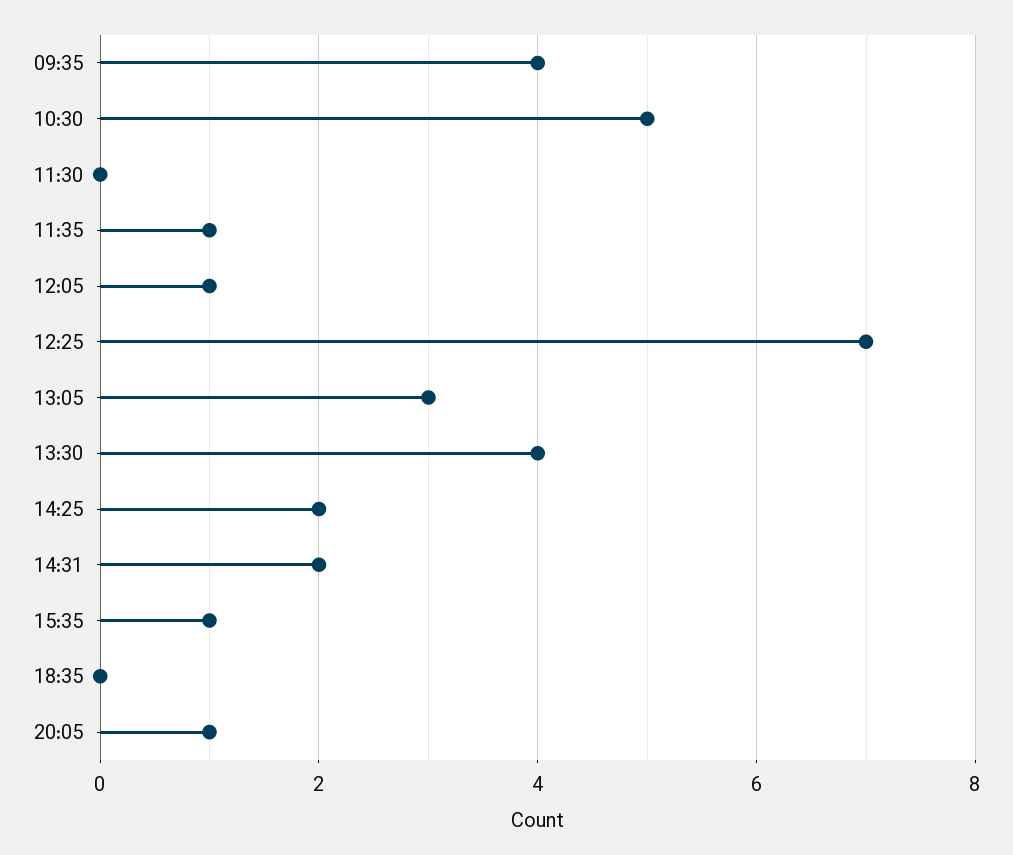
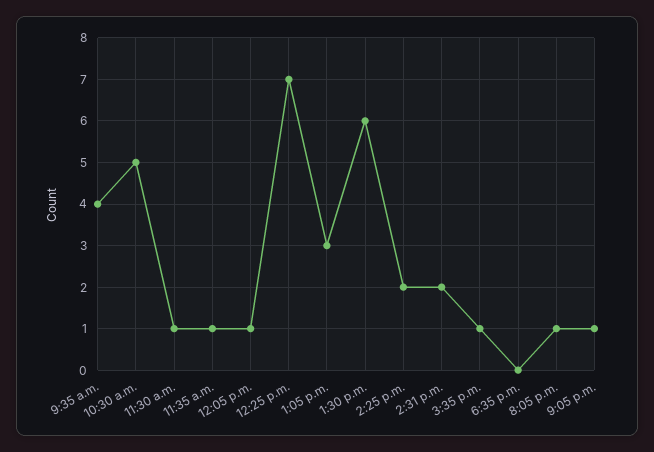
11:30: 0 -> 1
13:30: 4 -> 6
9:05 p.m.: none -> 1

